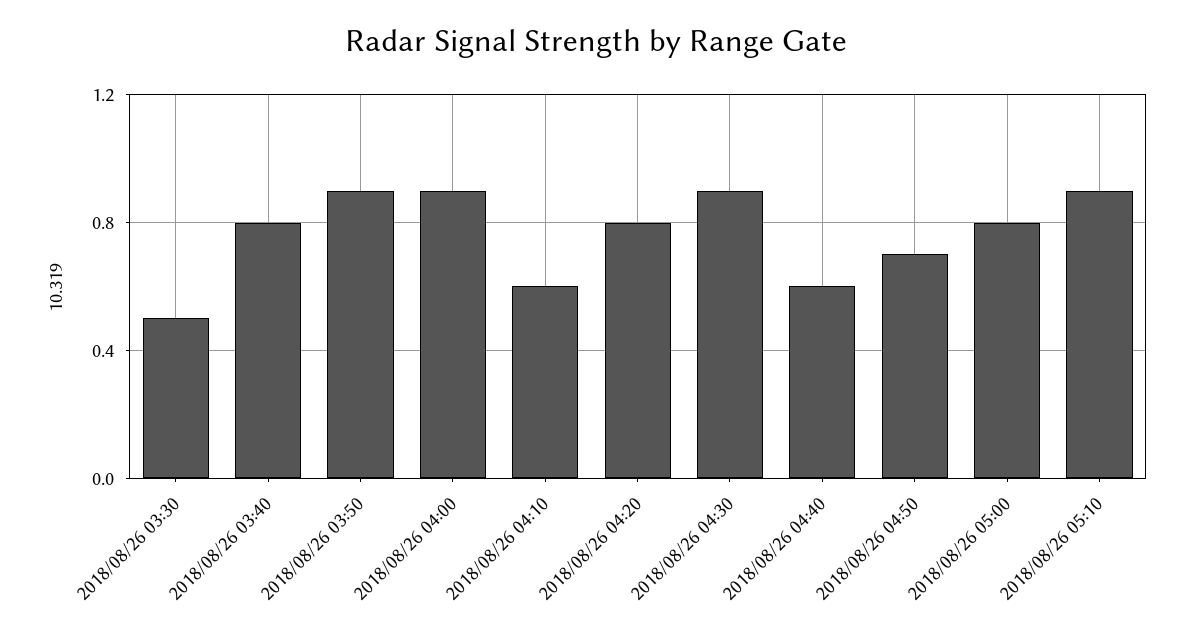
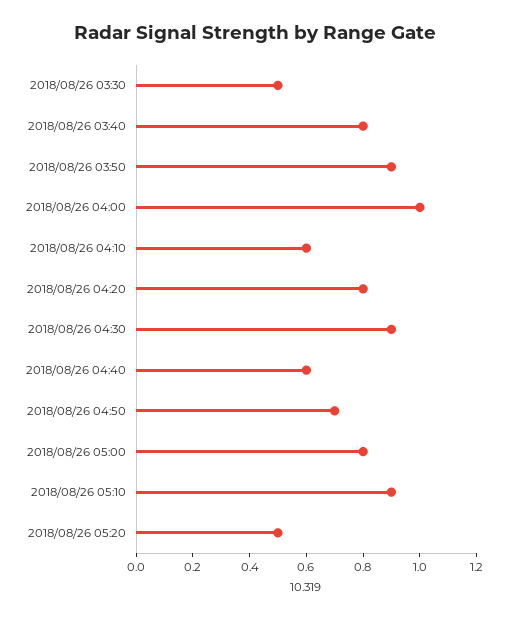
2018/08/26 04:00: 0.9 -> 1
2018/08/26 05:20: none -> 0.5

